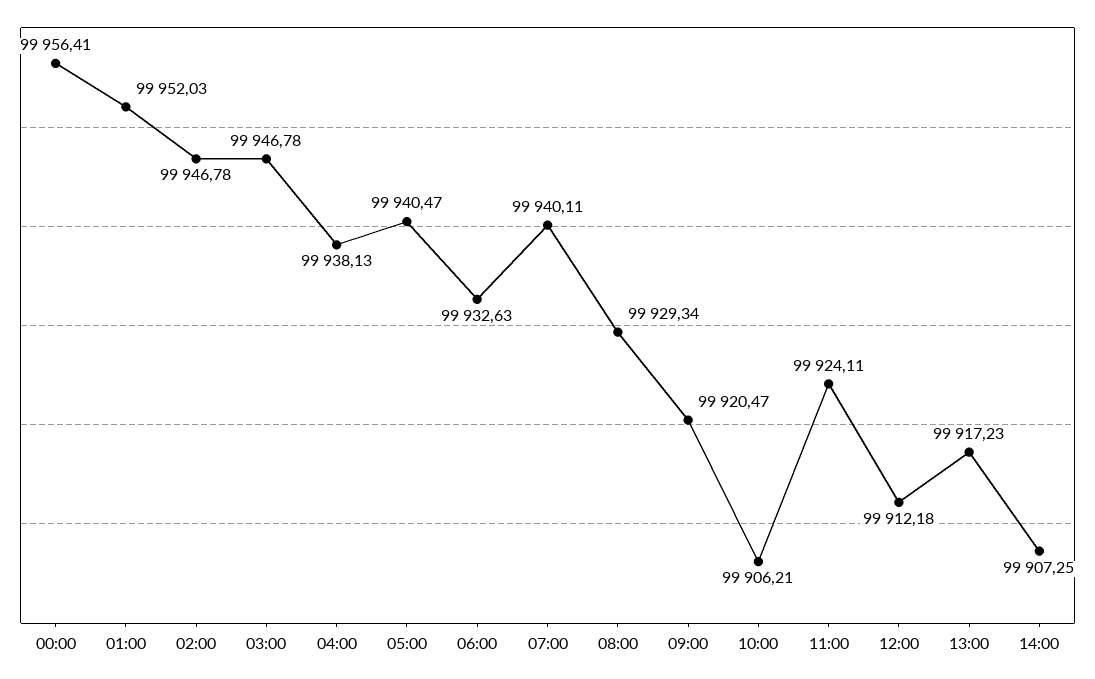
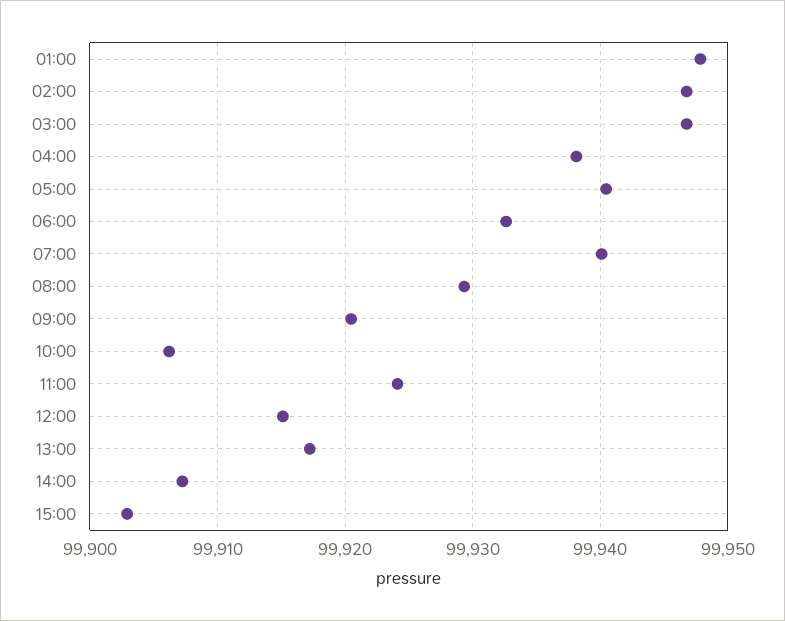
00:00: 99956.41 -> none
01:00: 99952.03 -> 99948
12:00: 99912.18 -> 99915
15:00: none -> 99903

